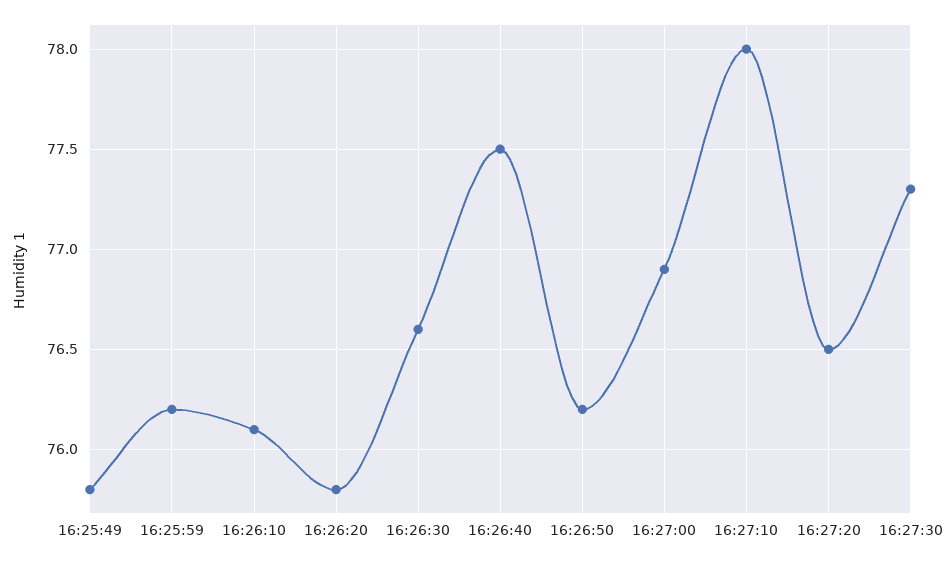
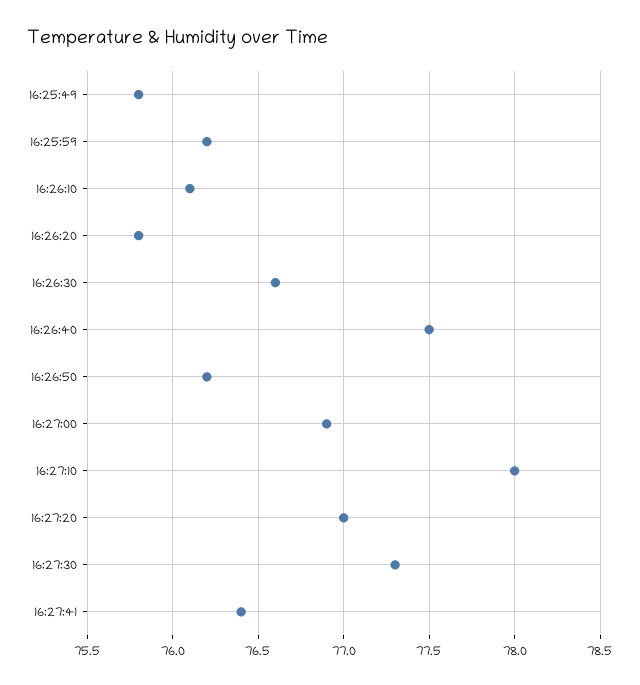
16:27:20: 76.5 -> 77
16:27:41: none -> 76.4

